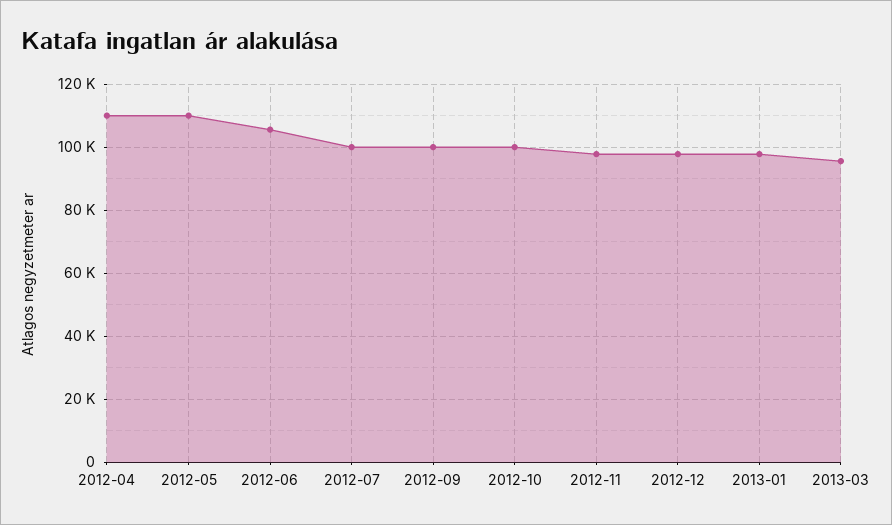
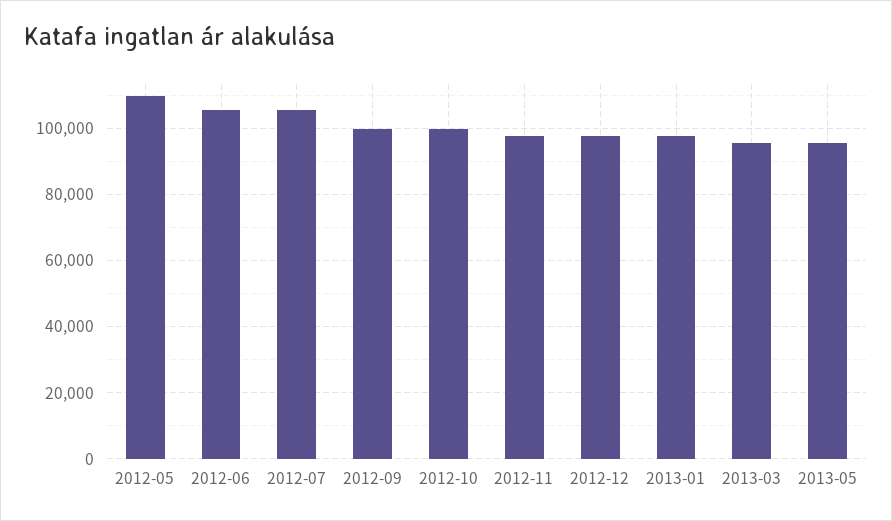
2012-04: 110000 -> none
2012-07: 100000 -> 106000
2013-05: none -> 96000

